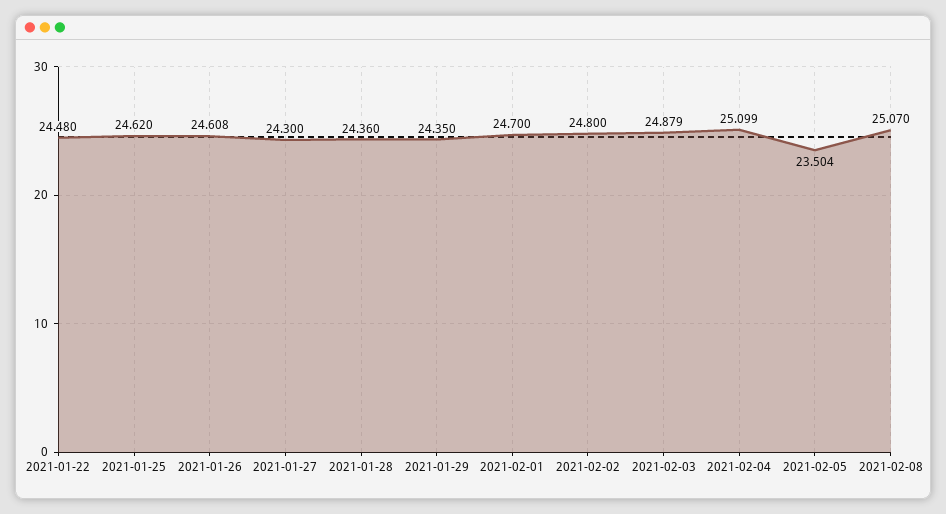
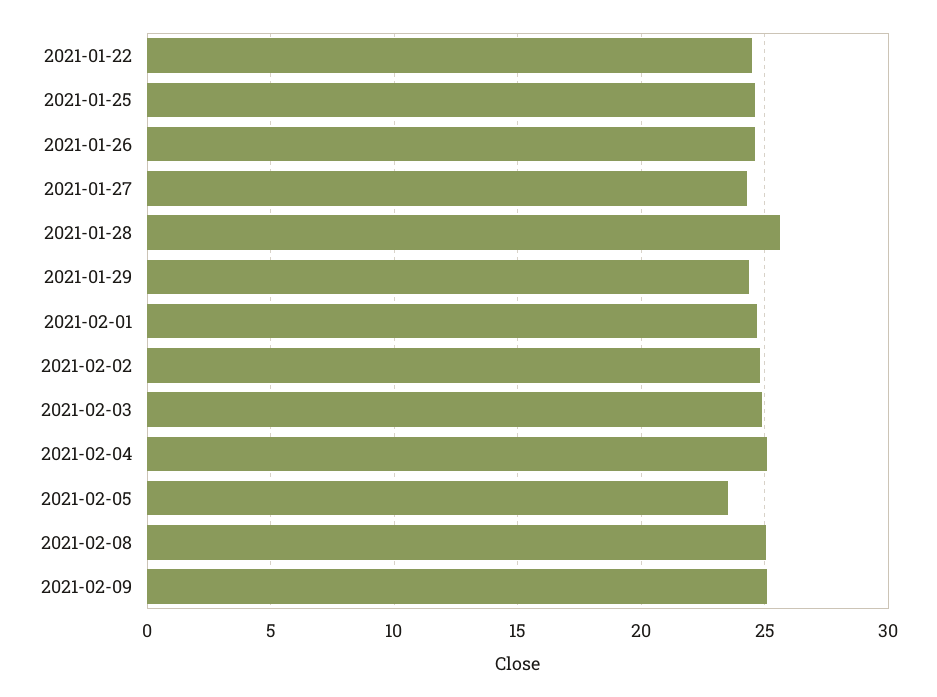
2021-01-28: 24.36 -> 25.5
2021-02-09: none -> 25

